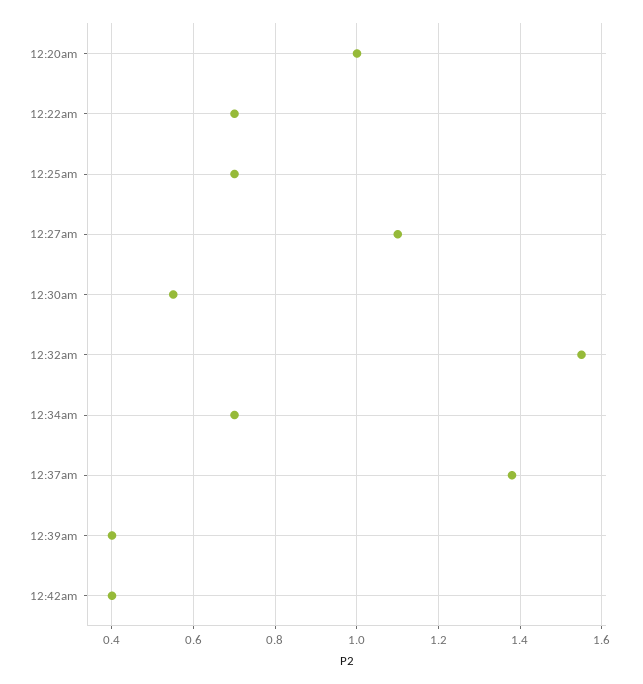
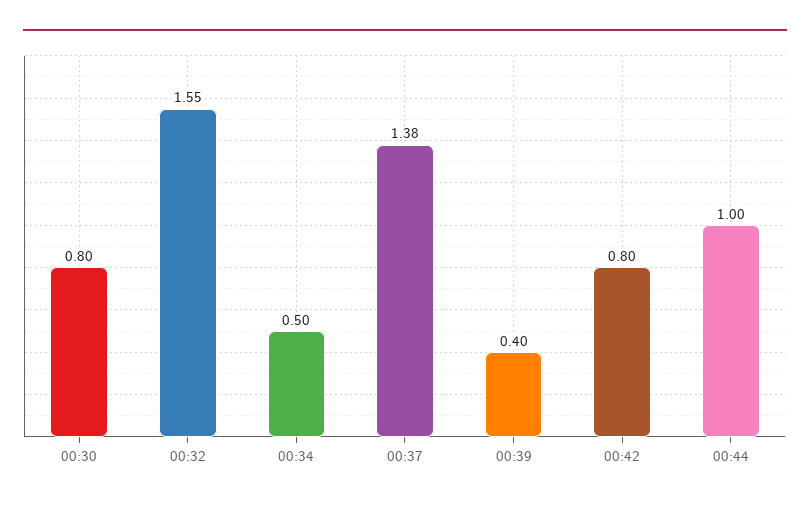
12:20am: 1 -> none
12:22am: 0.7 -> none
12:25am: 0.7 -> none
12:27am: 1.1 -> none
12:30am: 0.55 -> 0.8
12:34am: 0.7 -> 0.5
12:42am: 0.4 -> 0.8
00:44: none -> 1

